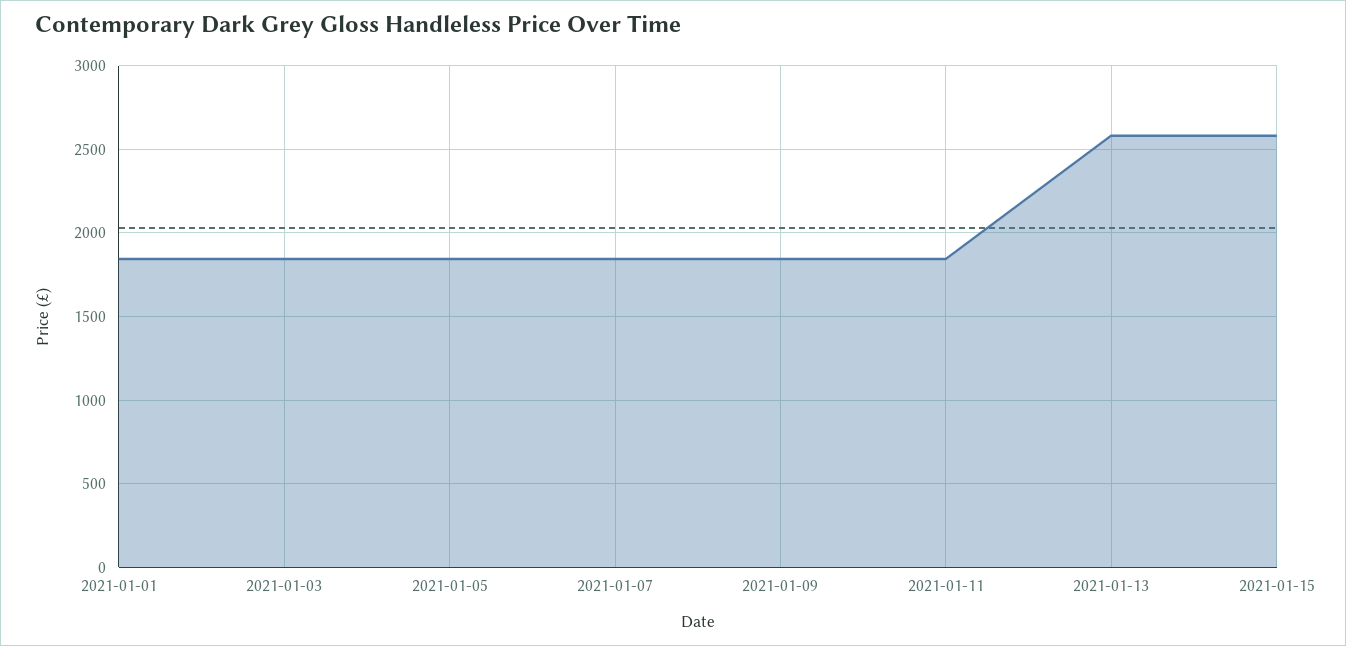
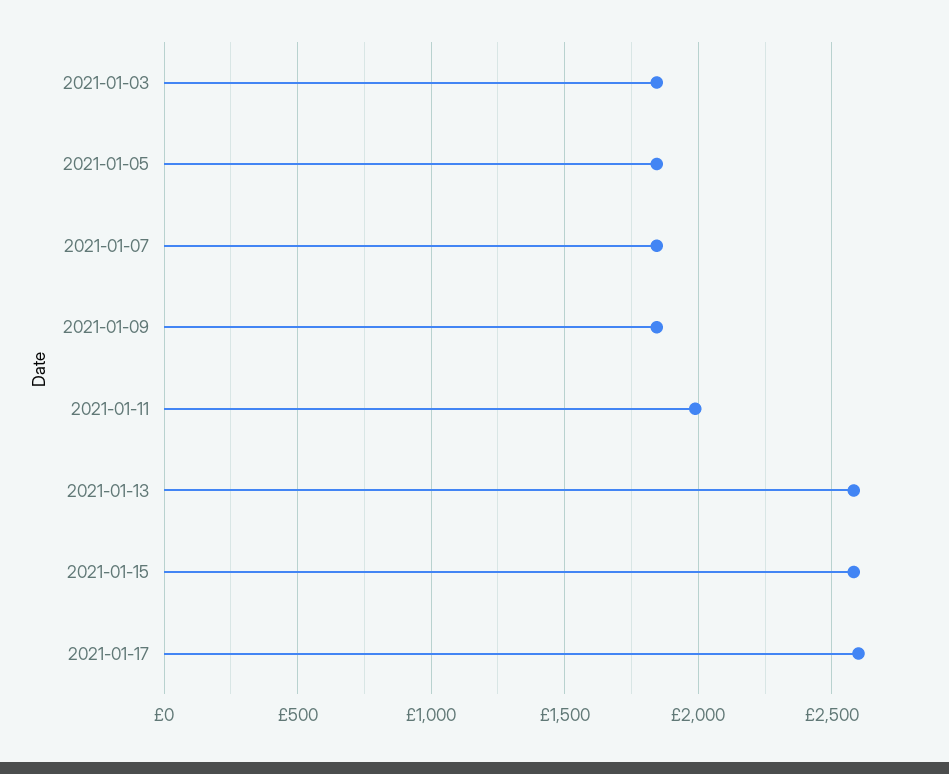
2021-01-01: 1850 -> none
2021-01-11: 1850 -> 2000
2021-01-17: none -> 2600

